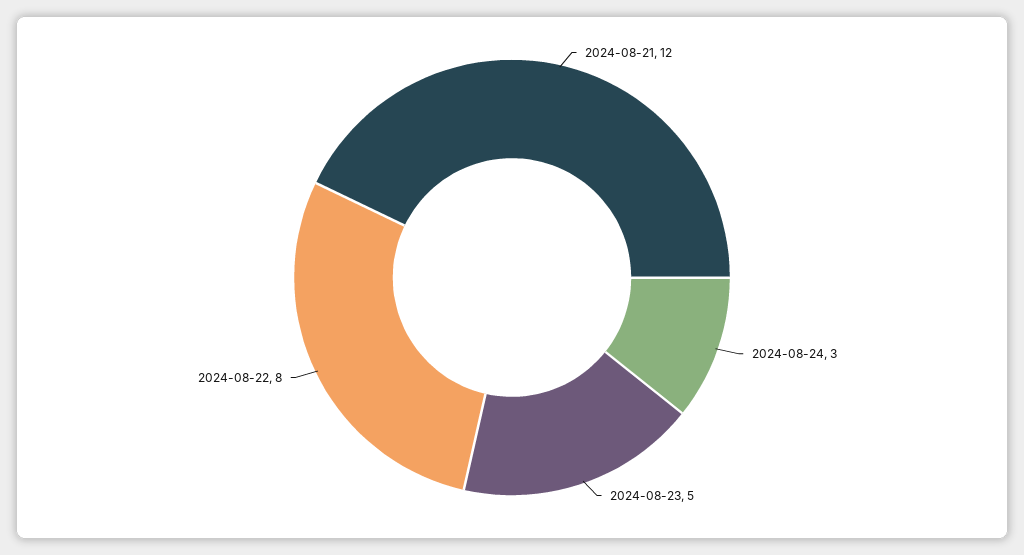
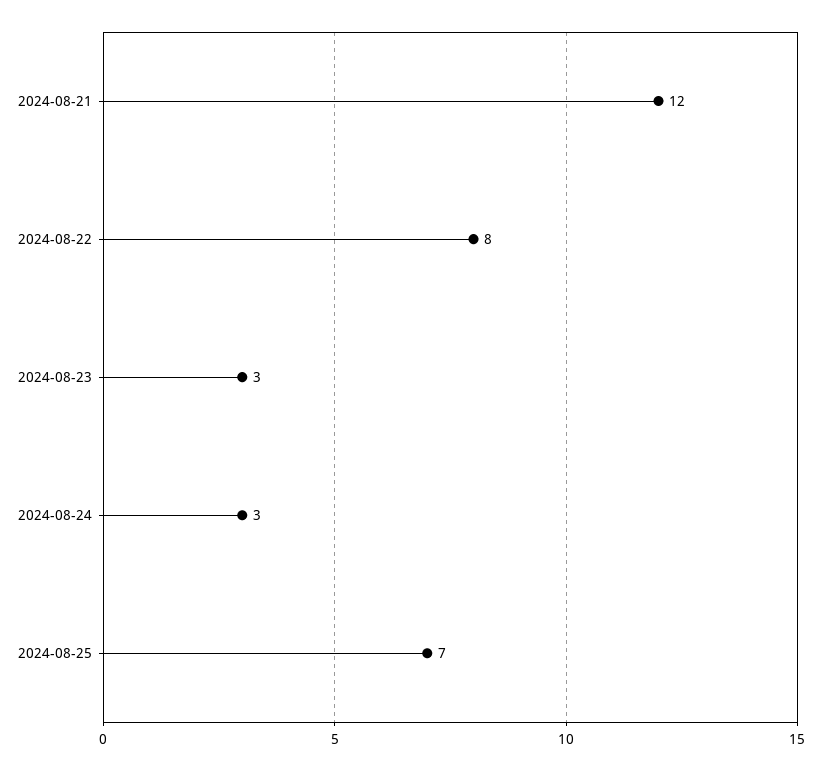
2024-08-23: 5 -> 3
2024-08-25: none -> 7

